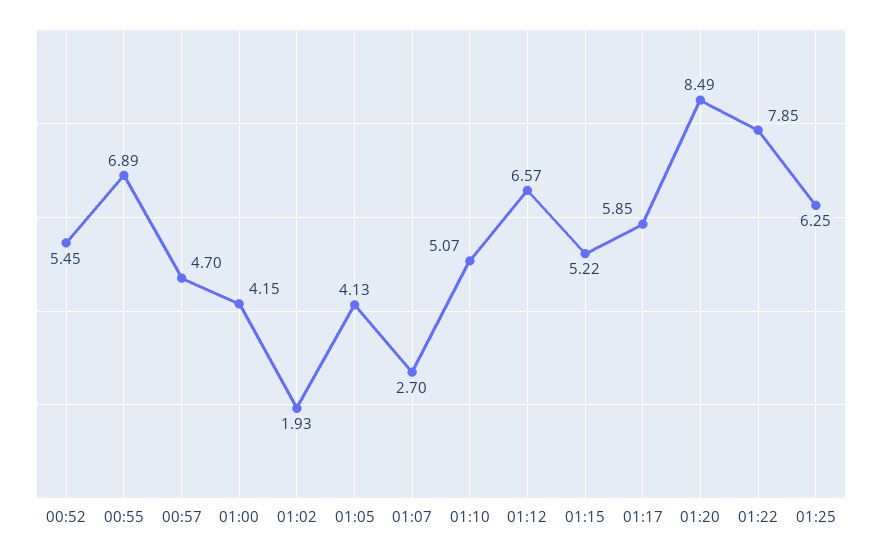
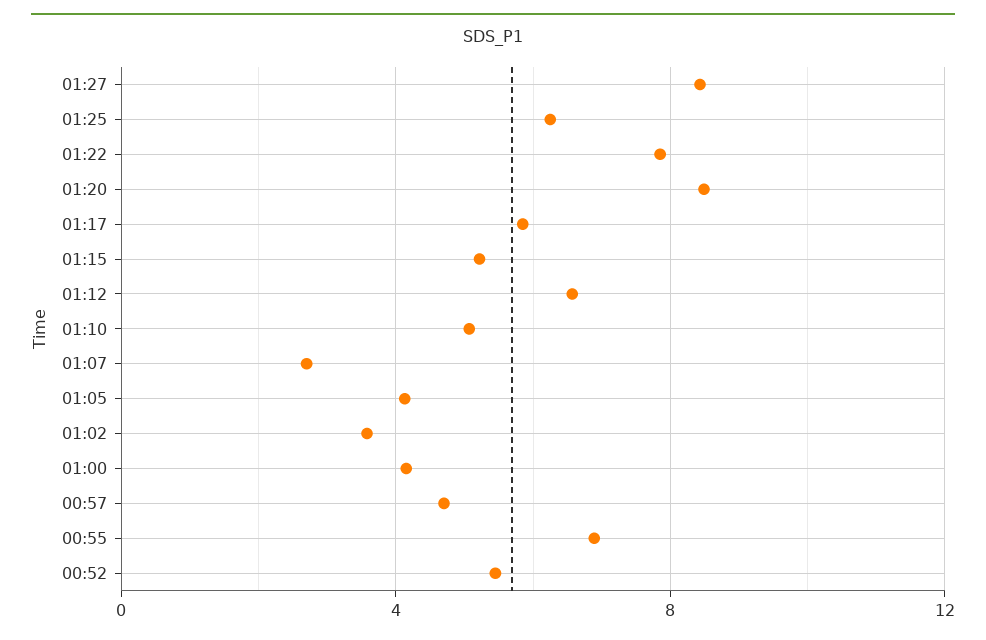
01:02: 1.93 -> 3.5
01:27: none -> 8.5

